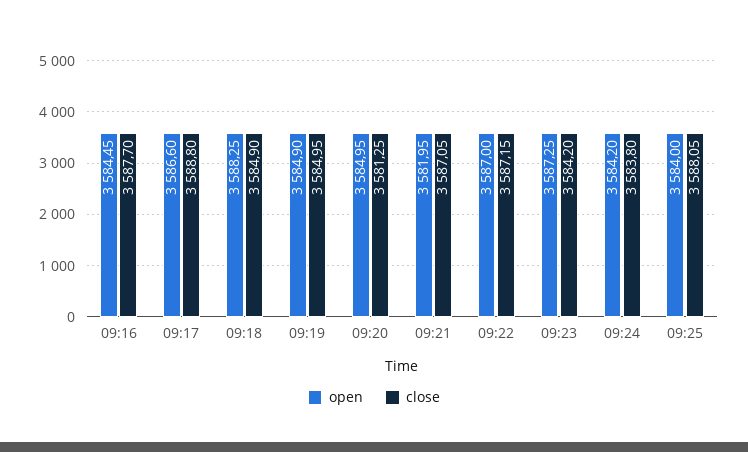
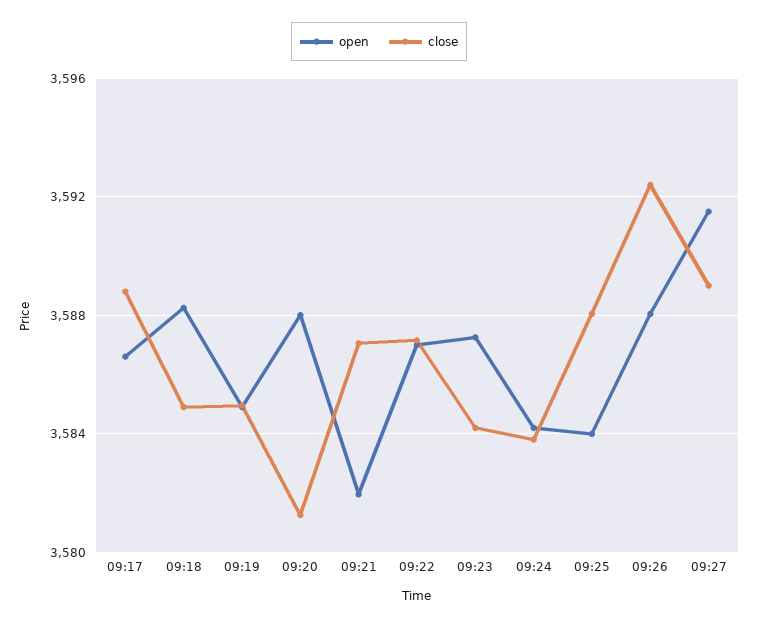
open, 09:16: 3584.45 -> none
close, 09:16: 3587.7 -> none
open, 09:20: 3584.95 -> 3588
open, 09:26: none -> 3588
close, 09:26: none -> 3592.5
open, 09:27: none -> 3591.5
close, 09:27: none -> 3589

